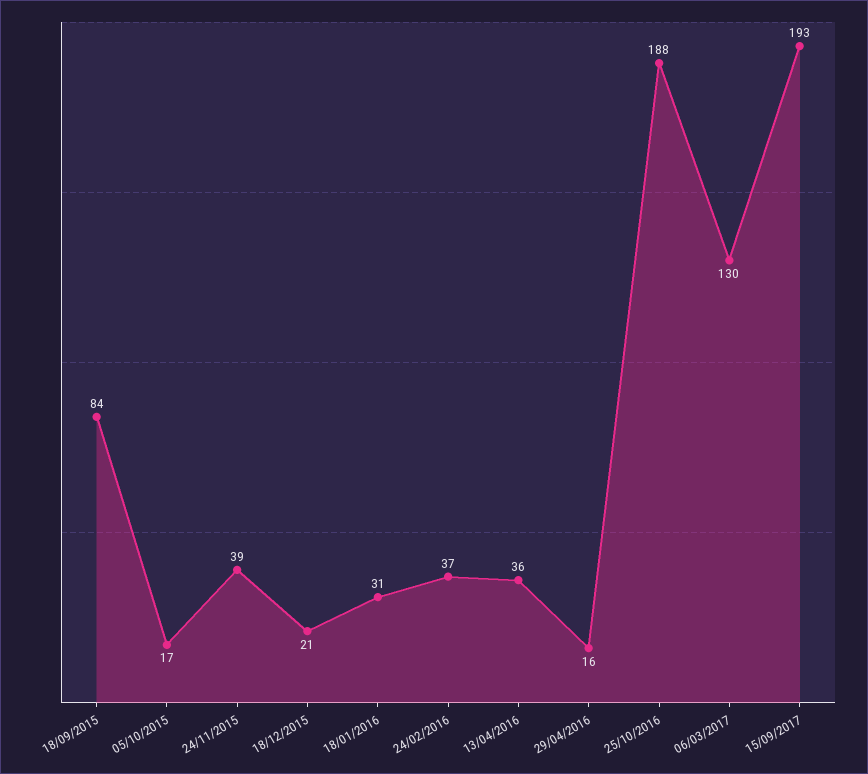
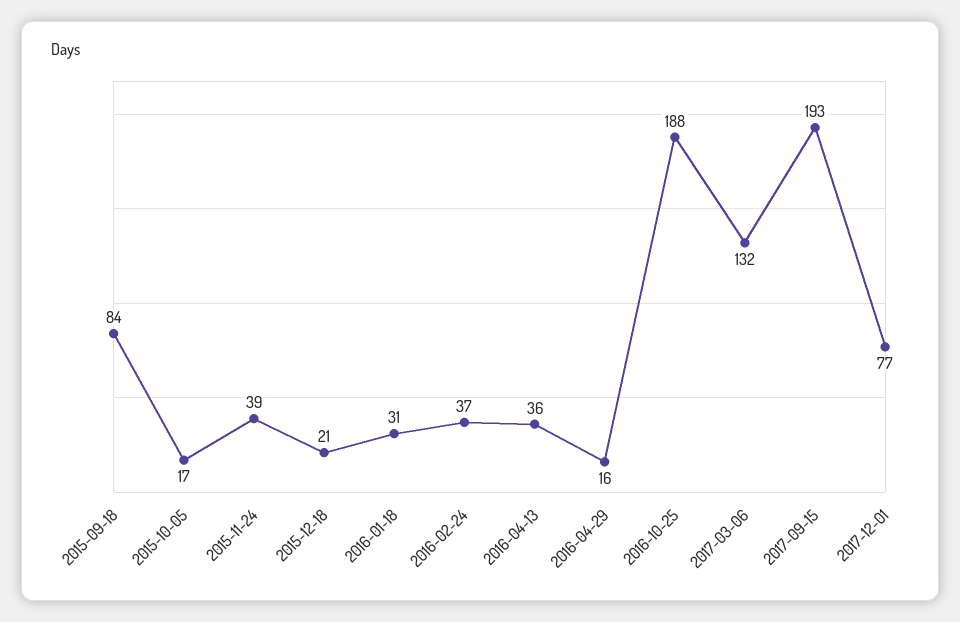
06/03/2017: 130 -> 132
2017-12-01: none -> 77

